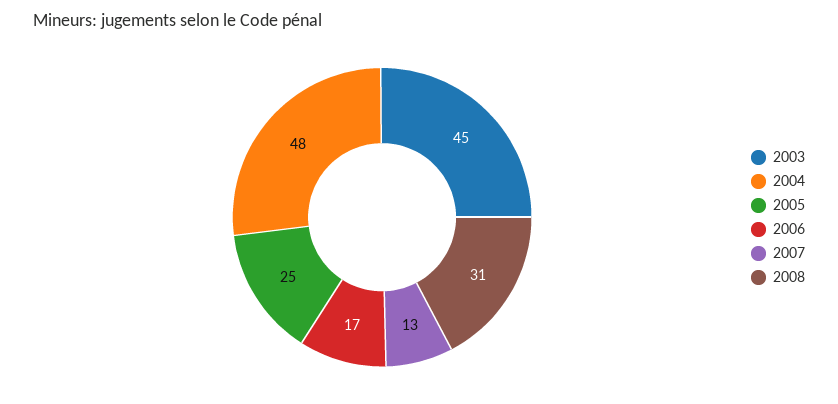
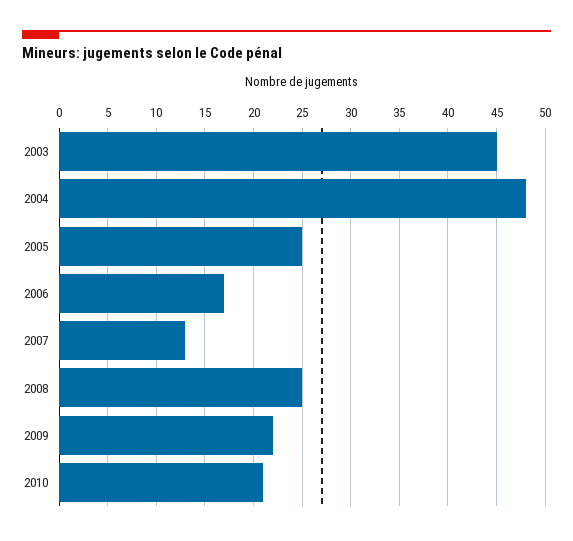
2008: 31 -> 25
2009: none -> 22
2010: none -> 21

